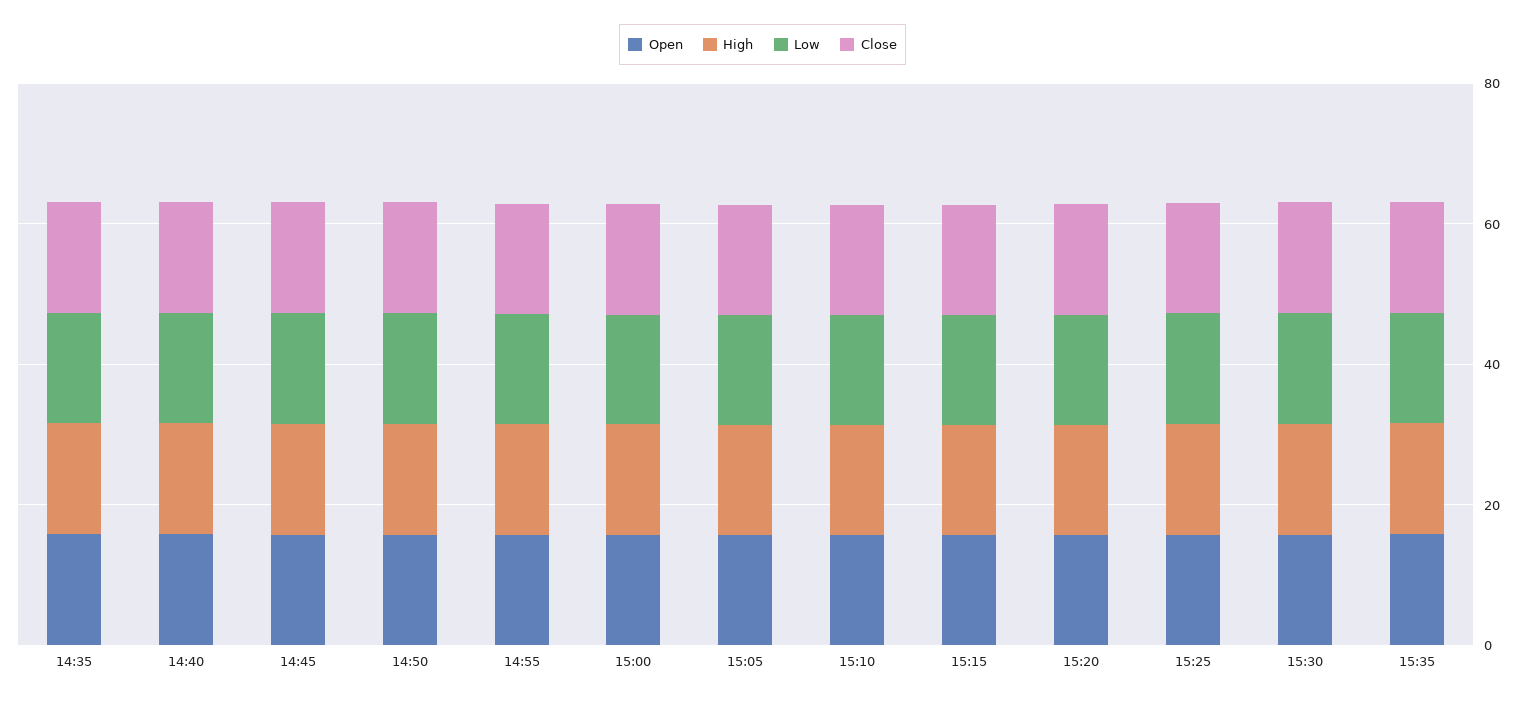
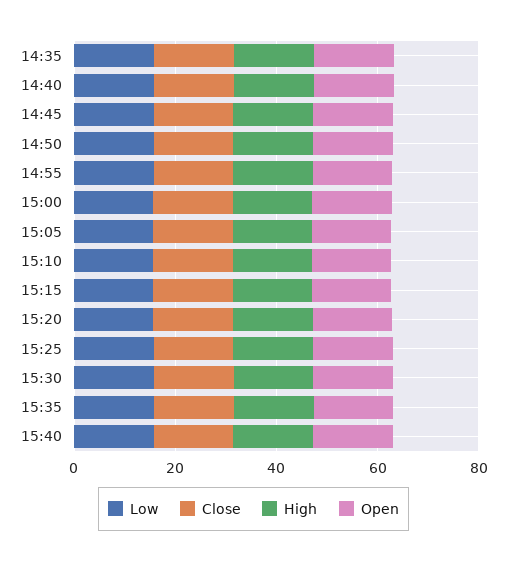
Low, 15:40: none -> 15
Close, 15:40: none -> 15
High, 15:40: none -> 15
Open, 15:40: none -> 15

